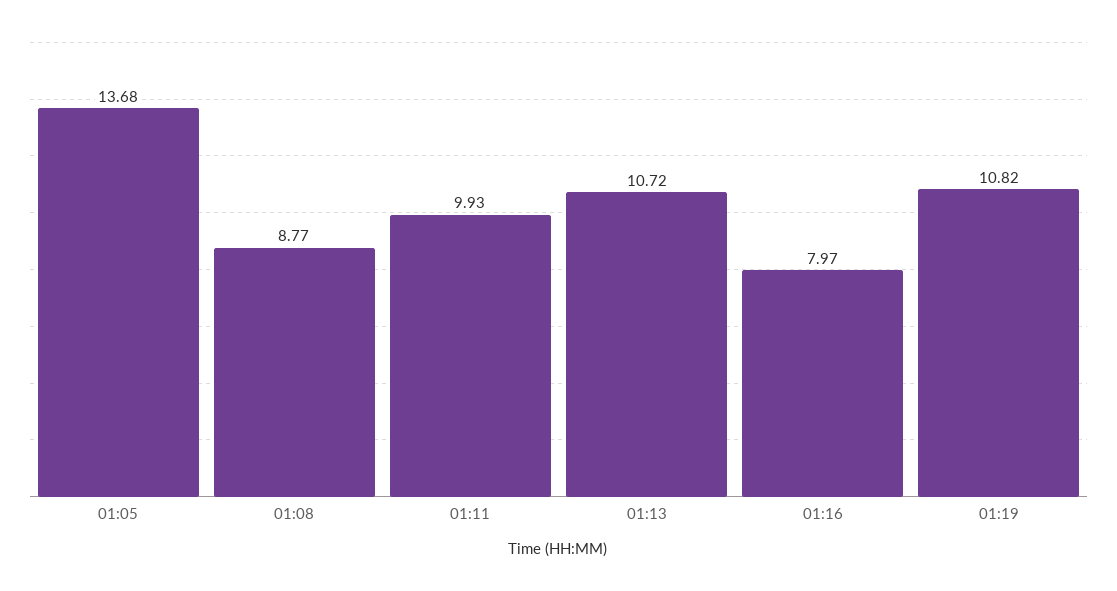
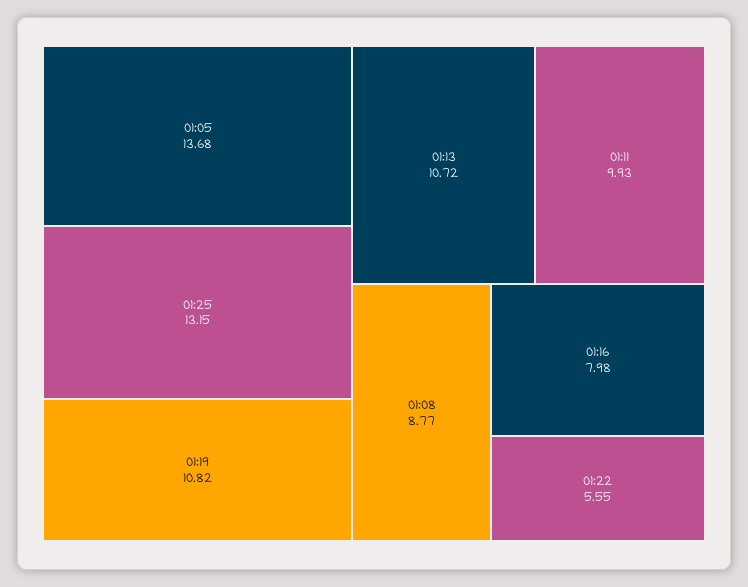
01:16: 7.97 -> 7.98
01:25: none -> 13.15
01:22: none -> 5.55

